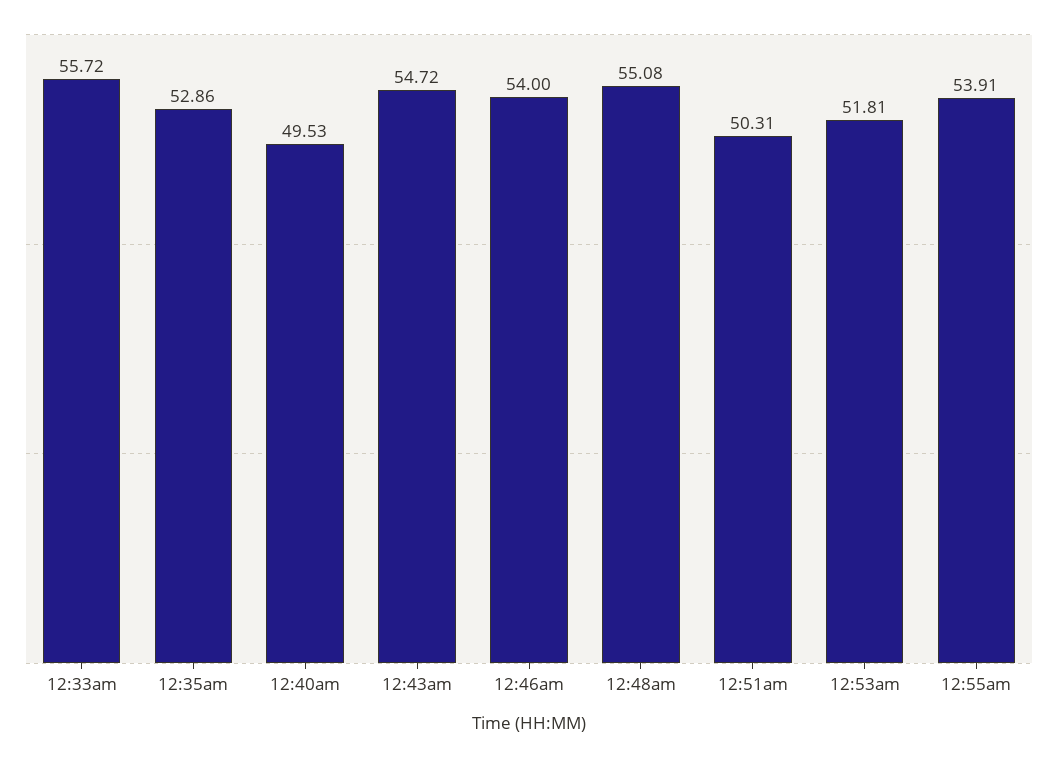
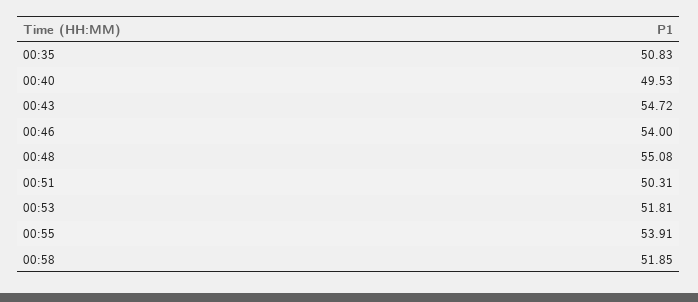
12:33am: 55.72 -> none
12:35am: 52.86 -> 50.83
00:58: none -> 51.85

